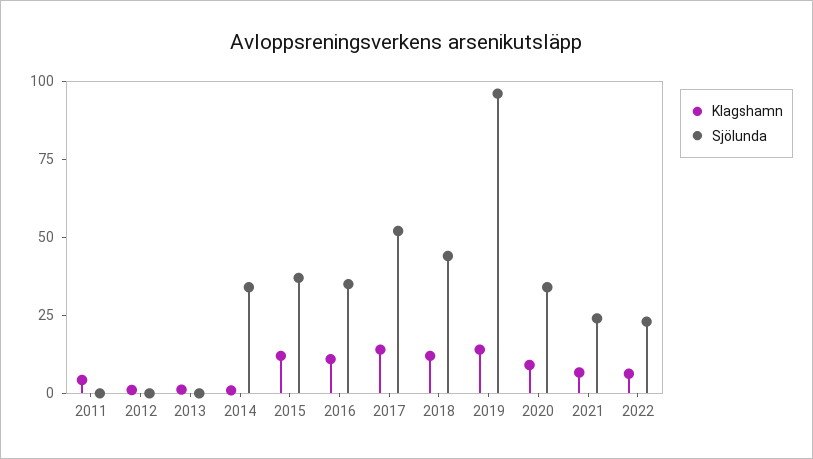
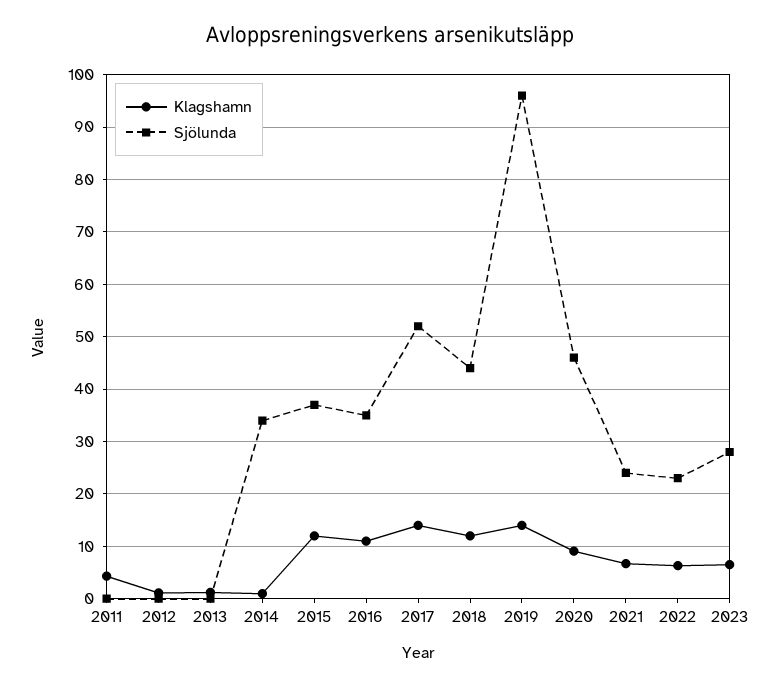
Sjölunda, 2020: 35 -> 46
Klagshamn, 2023: none -> 6
Sjölunda, 2023: none -> 28

